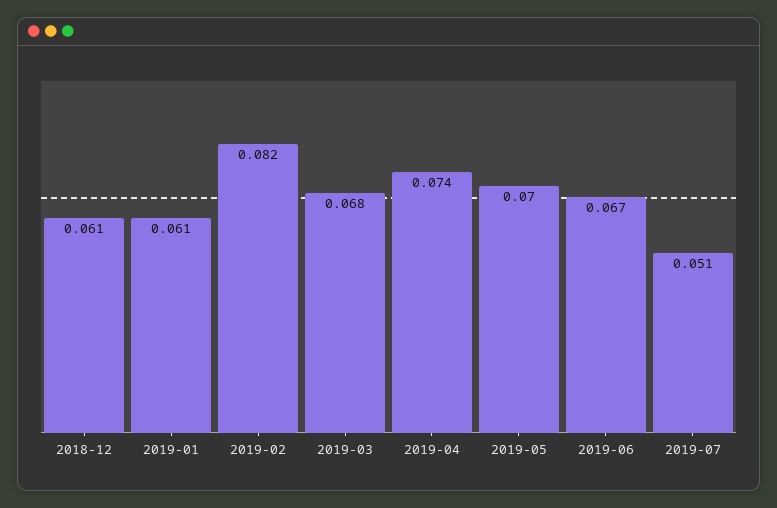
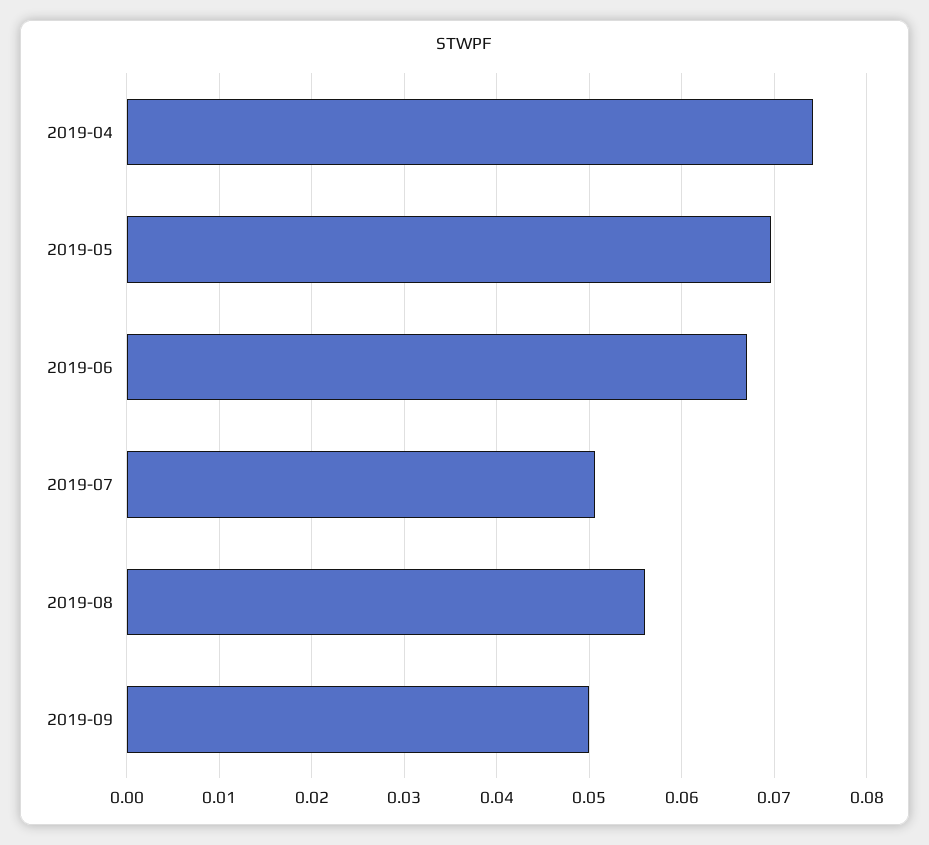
2018-12: 0.061 -> none
2019-01: 0.061 -> none
2019-02: 0.082 -> none
2019-03: 0.068 -> none
2019-08: none -> 0.056
2019-09: none -> 0.05

